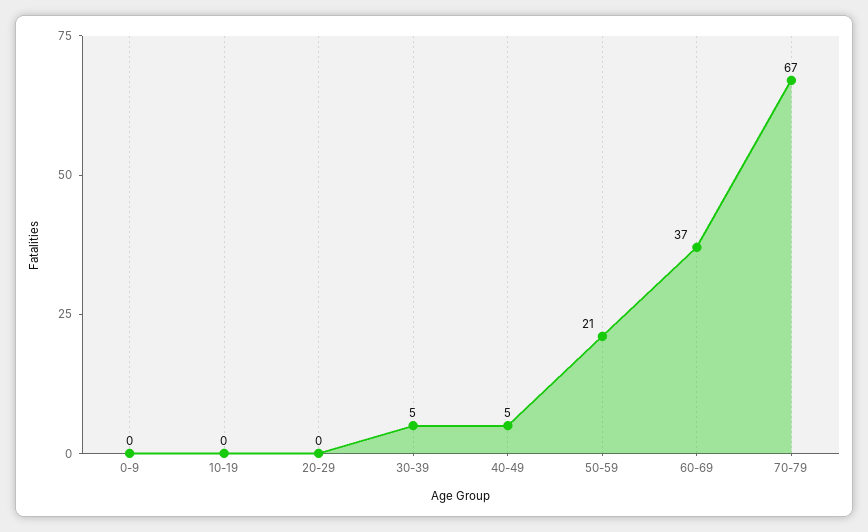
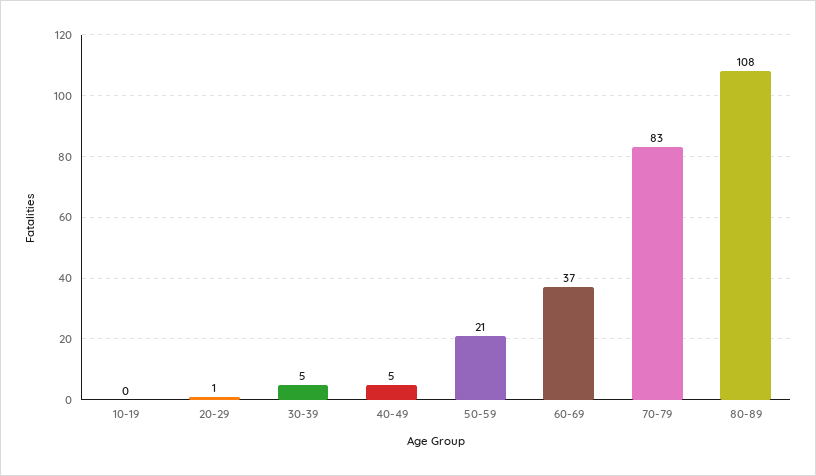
0-9: 0 -> none
20-29: 0 -> 1
70-79: 67 -> 83
80-89: none -> 108

